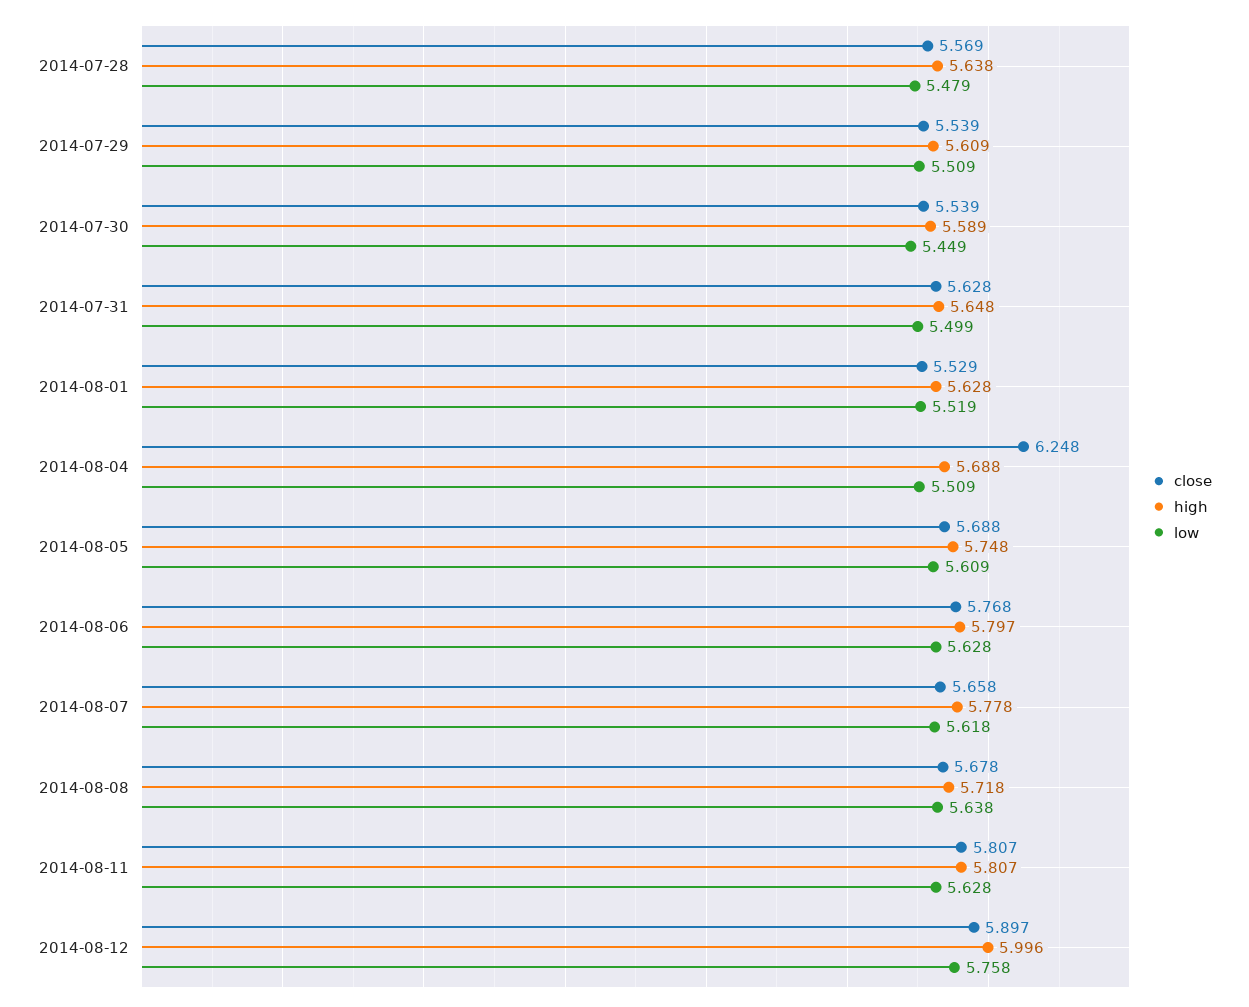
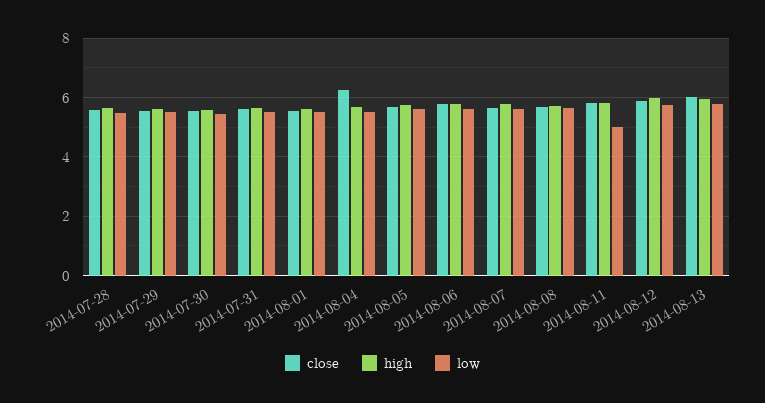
low, 2014-08-11: 5.628 -> 5
close, 2014-08-13: none -> 6
high, 2014-08-13: none -> 6
low, 2014-08-13: none -> 5.75

